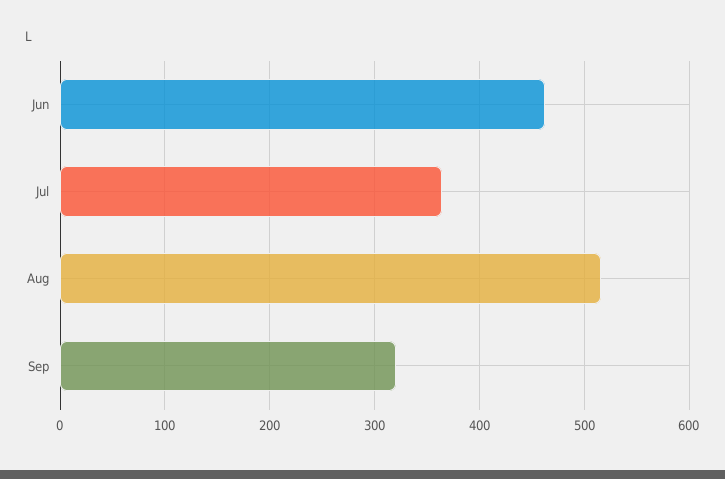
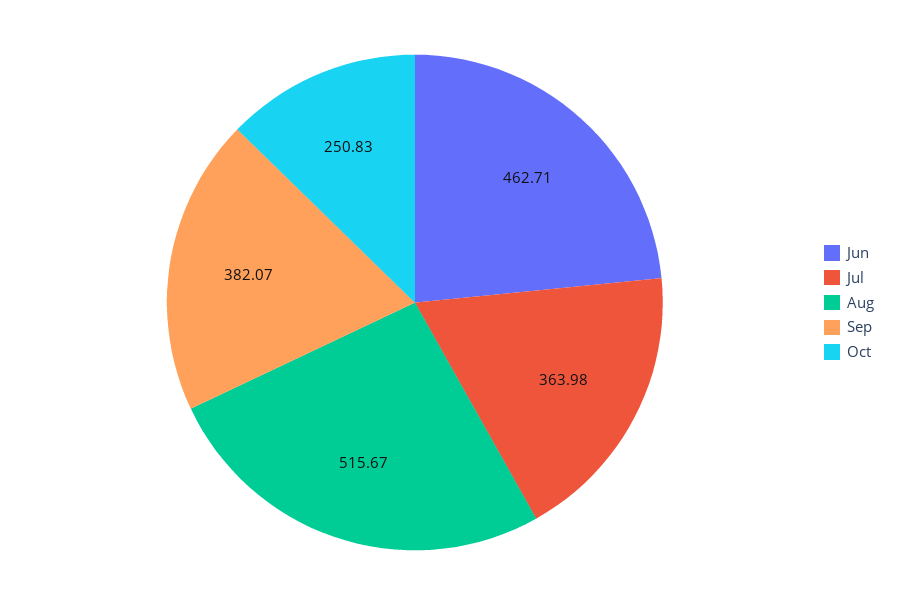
Sep: 320 -> 382.07
Oct: none -> 250.83

